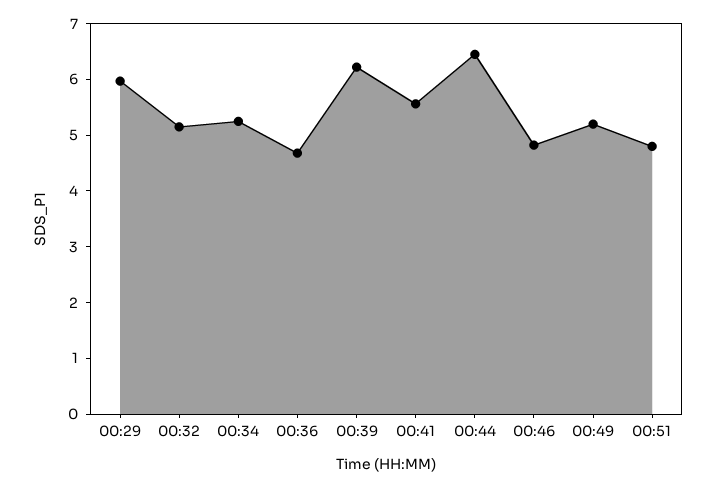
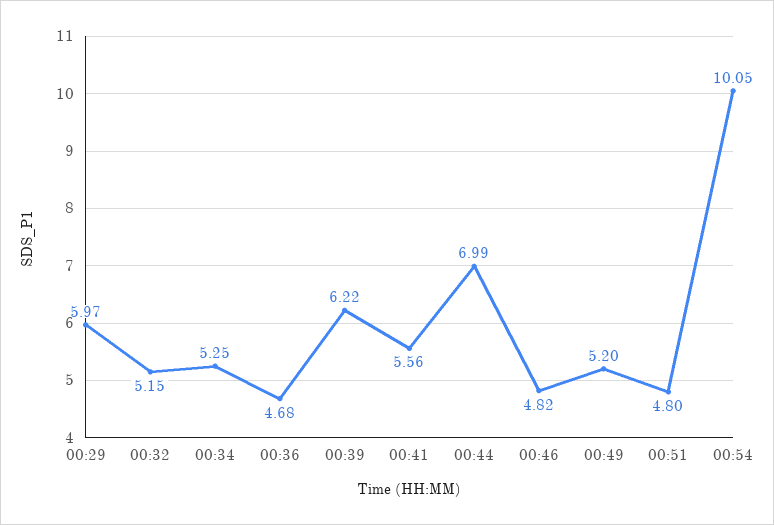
00:44: 6.4 -> 6.99
00:54: none -> 10.05

